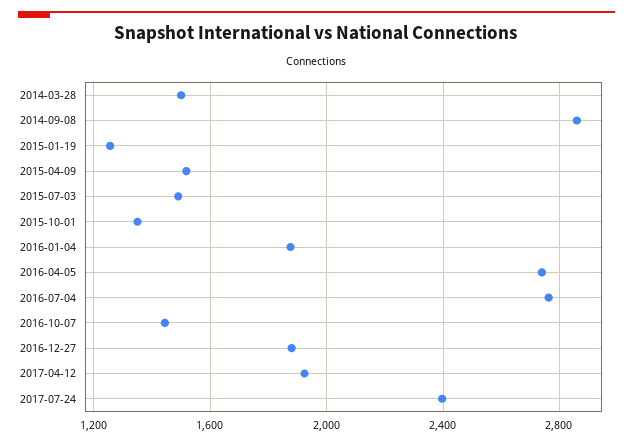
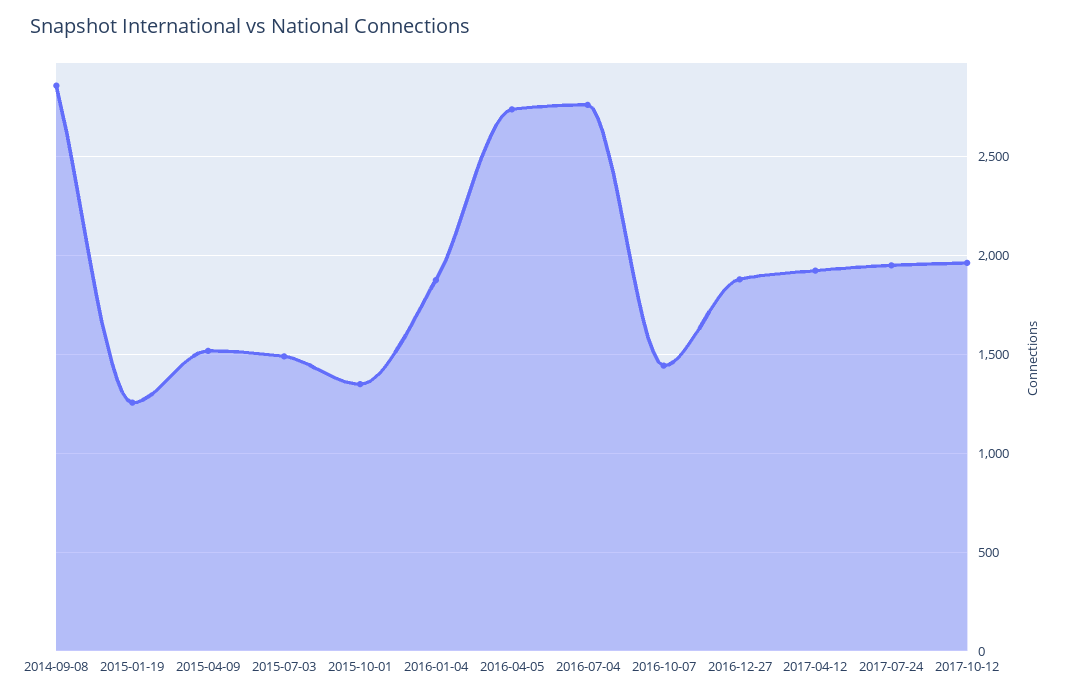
2014-03-28: 1500 -> none
2017-07-24: 2400 -> 1950
2017-10-12: none -> 1950

